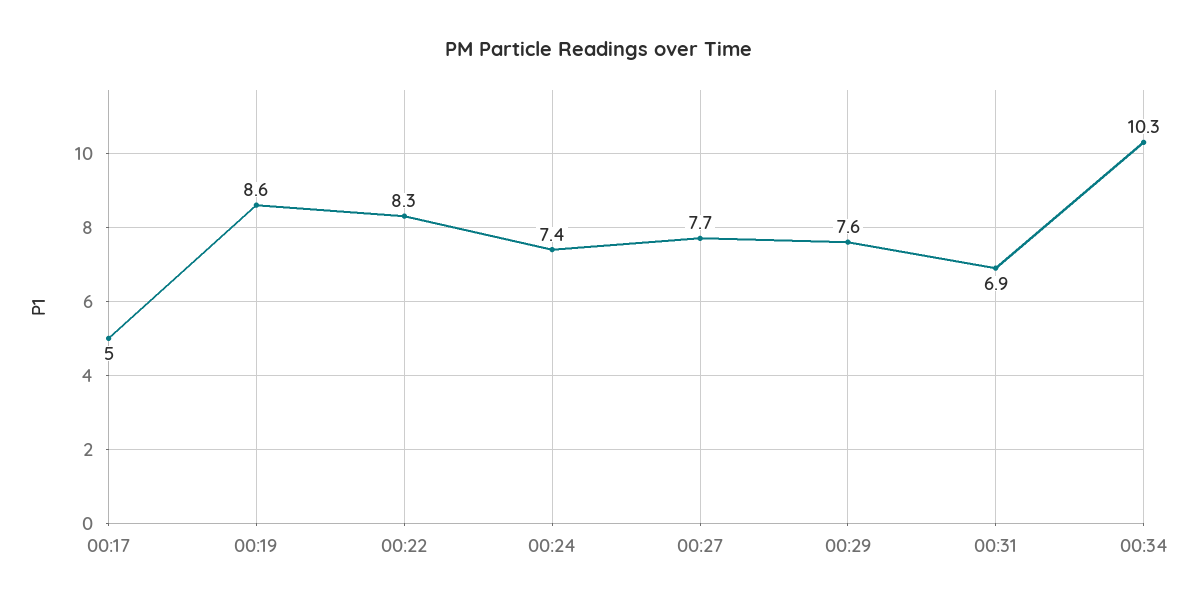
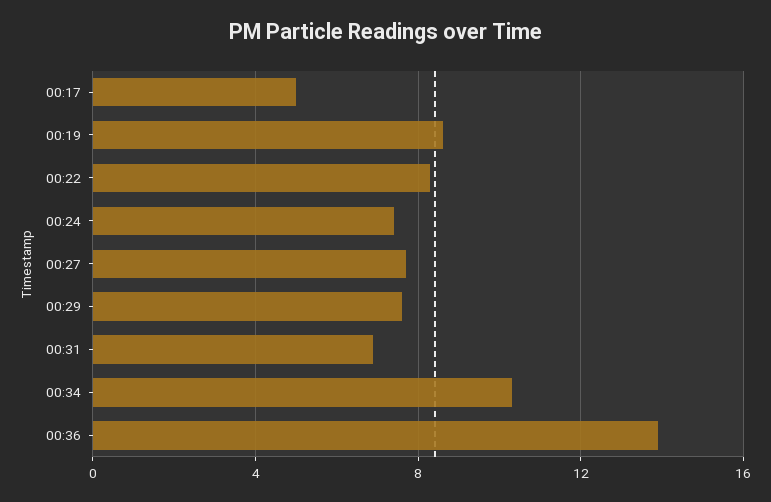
00:36: none -> 14

